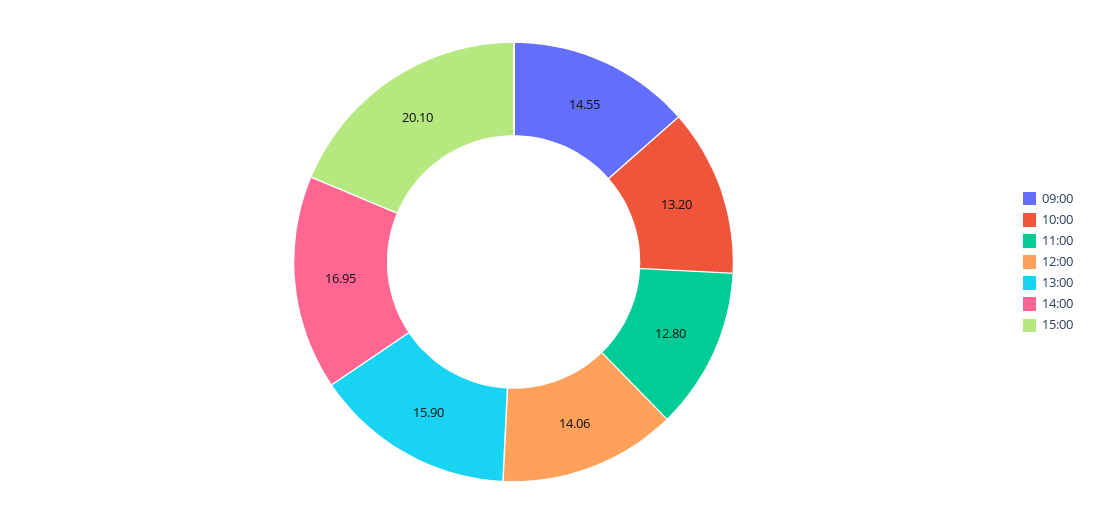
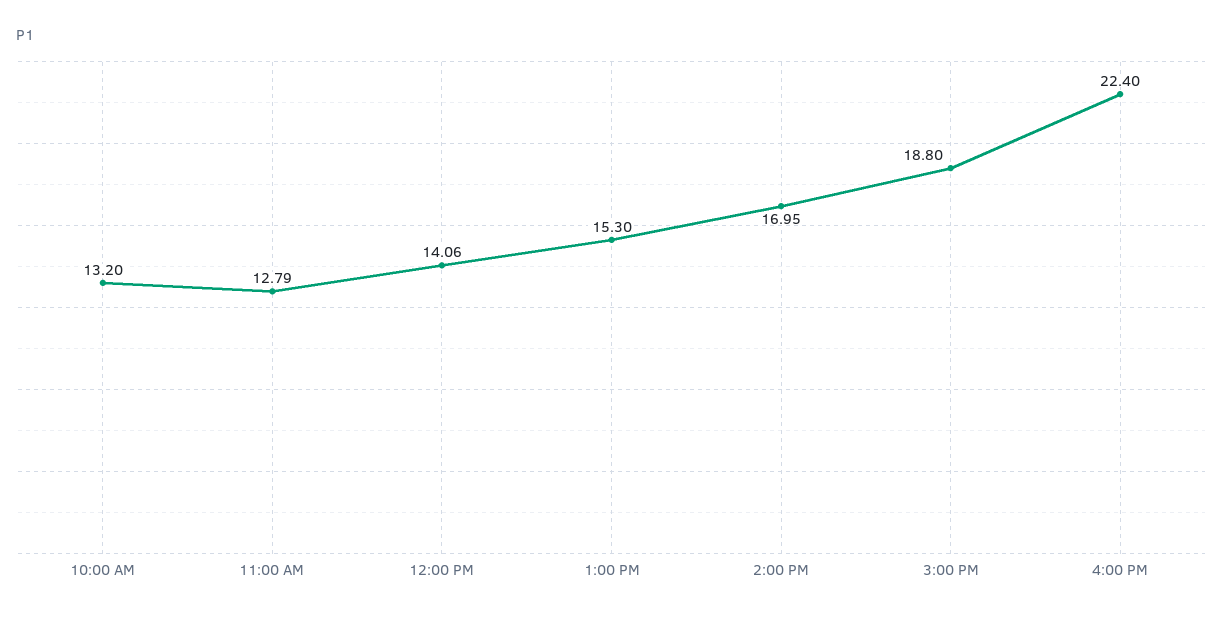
09:00: 14.55 -> none
11:00: 12.8 -> 12.79
13:00: 15.9 -> 15.3
15:00: 20.1 -> 18.8
4:00 PM: none -> 22.4

